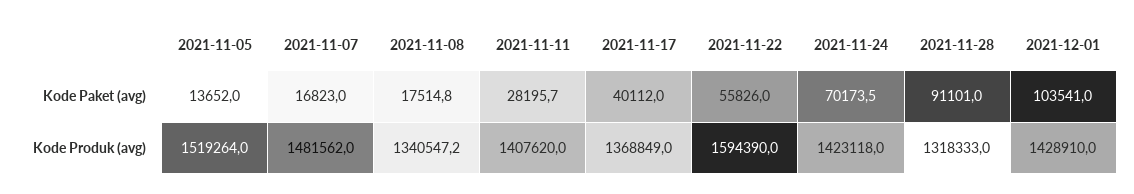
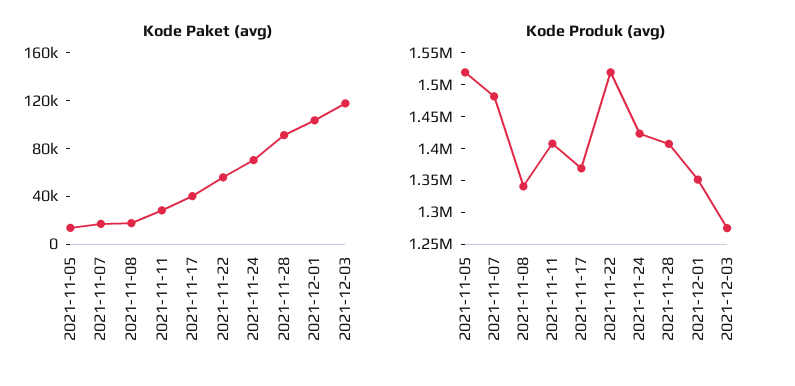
Kode Produk (avg), 2021-11-22: 1594390 -> 1525000
Kode Produk (avg), 2021-11-28: 1318333 -> 1400000
Kode Produk (avg), 2021-12-01: 1428910 -> 1350000
Kode Paket (avg), 2021-12-03: none -> 120000
Kode Produk (avg), 2021-12-03: none -> 1275000

